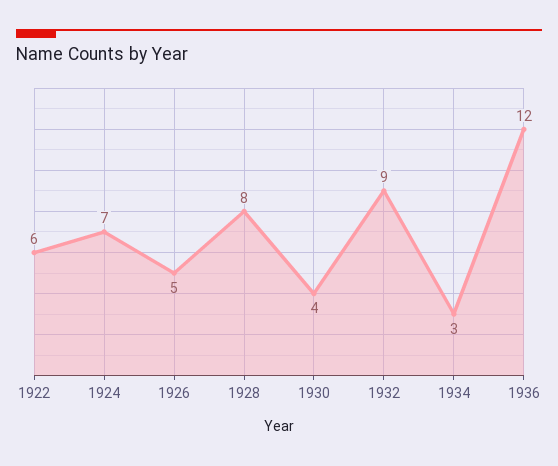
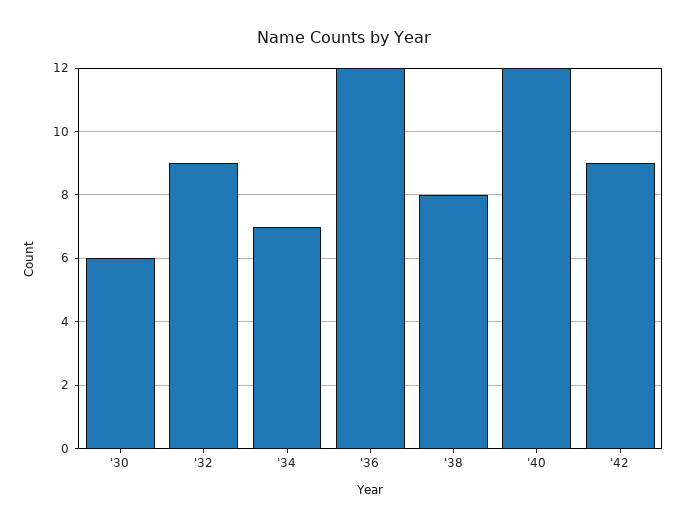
1922: 6 -> none
1924: 7 -> none
1926: 5 -> none
1928: 8 -> none
1930: 4 -> 6
1934: 3 -> 7
'38: none -> 8
'40: none -> 12
'42: none -> 9

